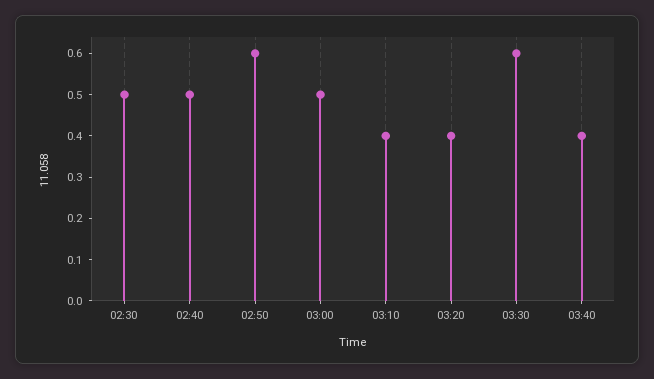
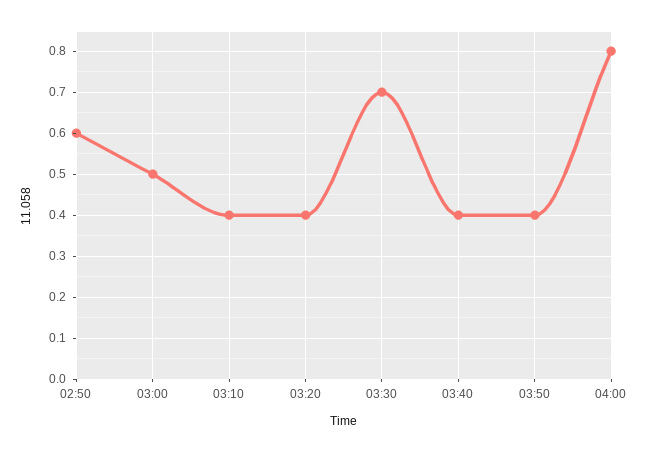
02:30: 0.5 -> none
02:40: 0.5 -> none
03:30: 0.6 -> 0.7
03:50: none -> 0.4
04:00: none -> 0.8

